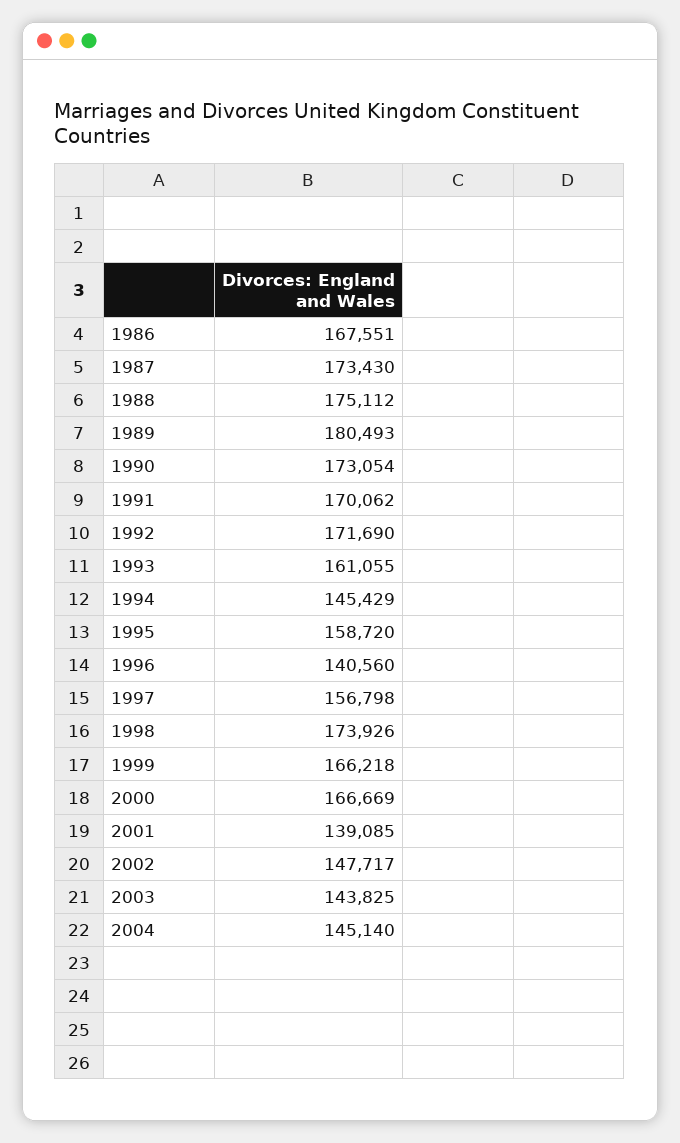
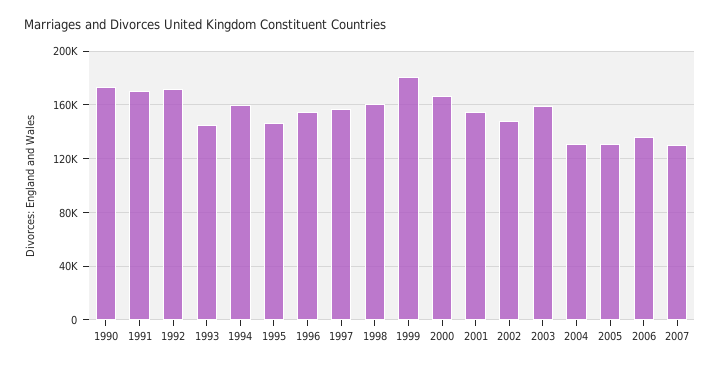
1986: 167551 -> none
1987: 173430 -> none
1988: 175112 -> none
1989: 180493 -> none
1993: 161055 -> 145000
1994: 145429 -> 160000
1995: 158720 -> 145000
1996: 140560 -> 155000
1998: 173926 -> 160000
1999: 166218 -> 180000
2001: 139085 -> 155000
2003: 143825 -> 160000
2004: 145140 -> 130000
2005: none -> 130000
2006: none -> 135000
2007: none -> 130000

